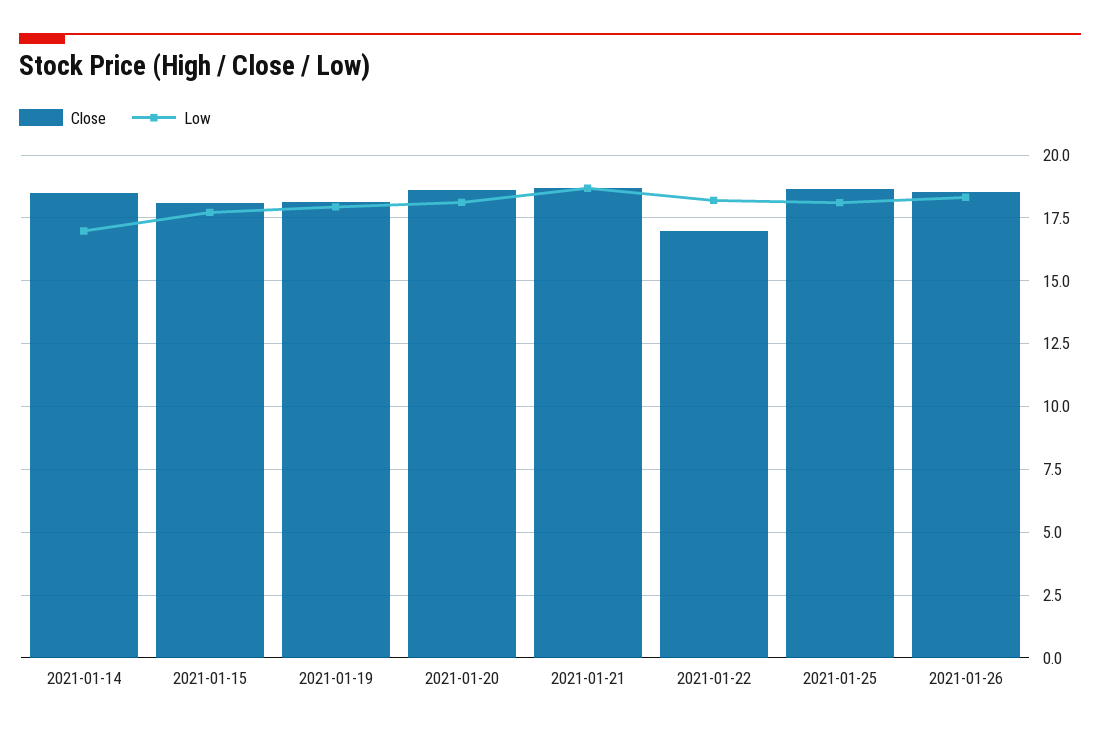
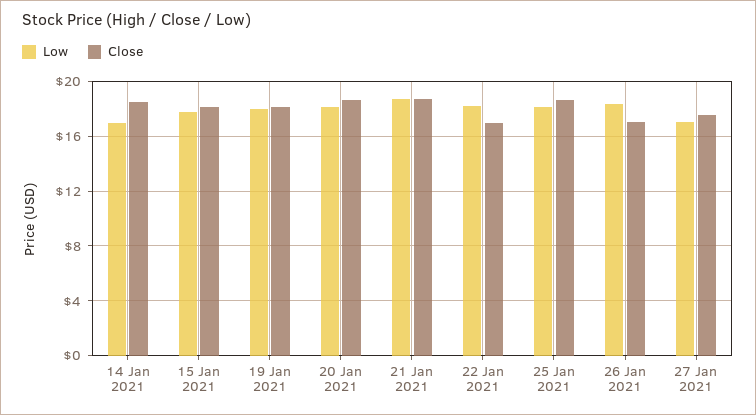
Close, 2021-01-26: 18.5 -> 17
Low, 27 Jan 2021: none -> 17
Close, 27 Jan 2021: none -> 17.5

